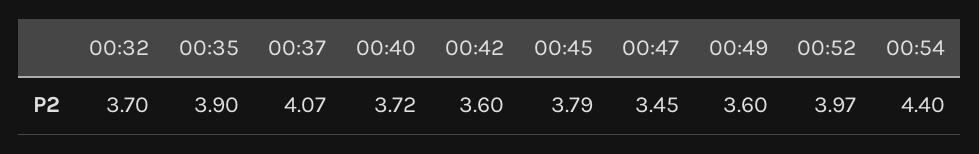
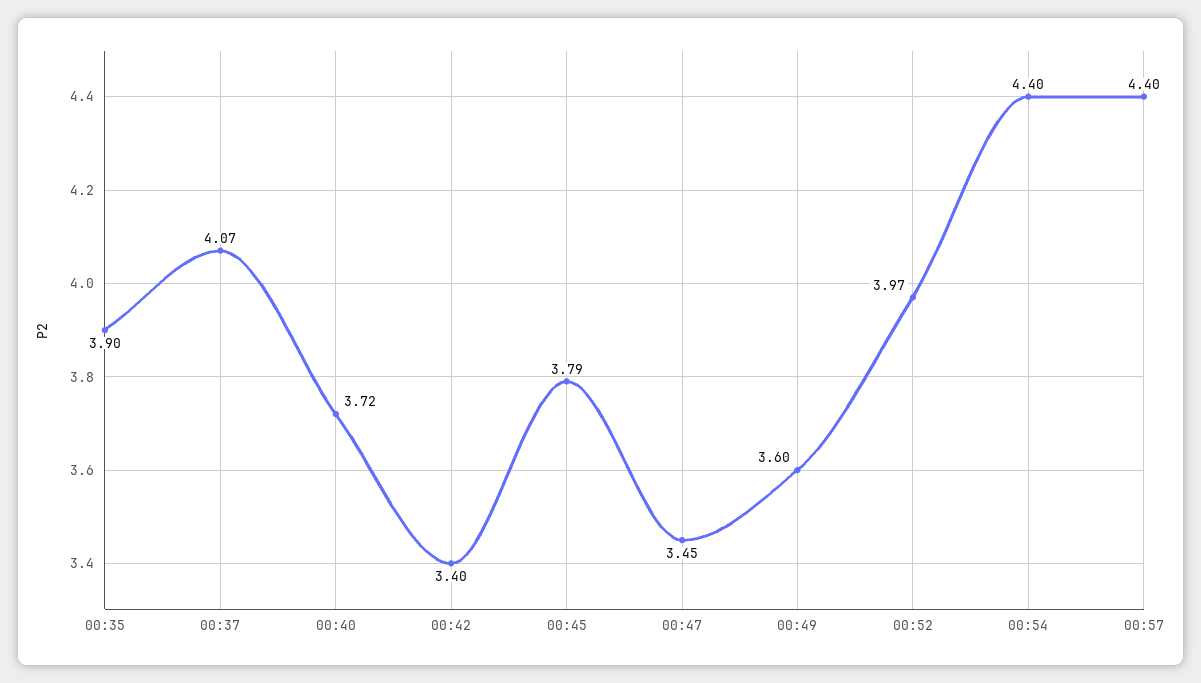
00:32: 3.7 -> none
00:42: 3.6 -> 3.4
00:57: none -> 4.4

